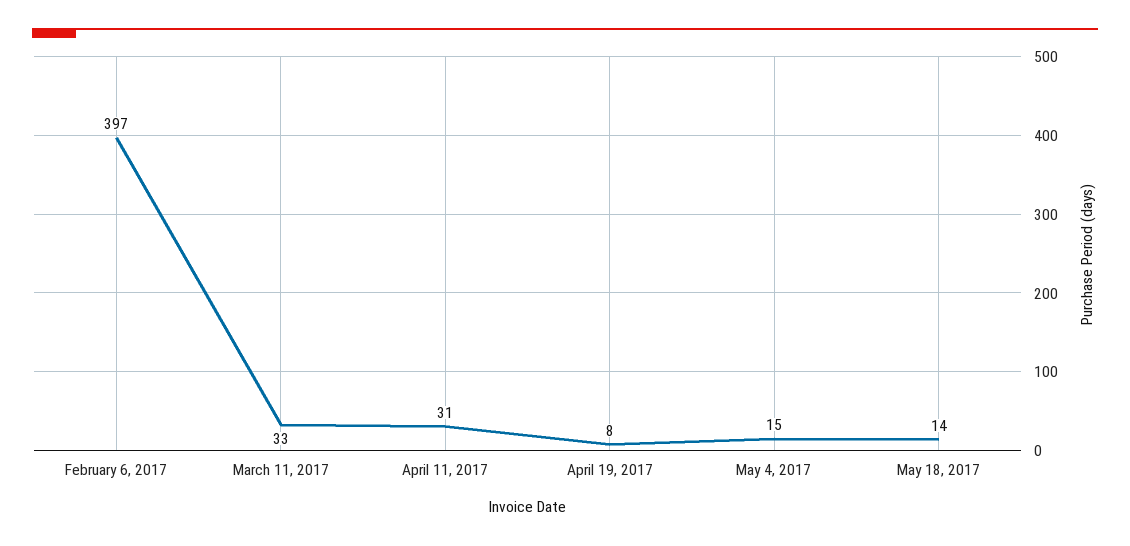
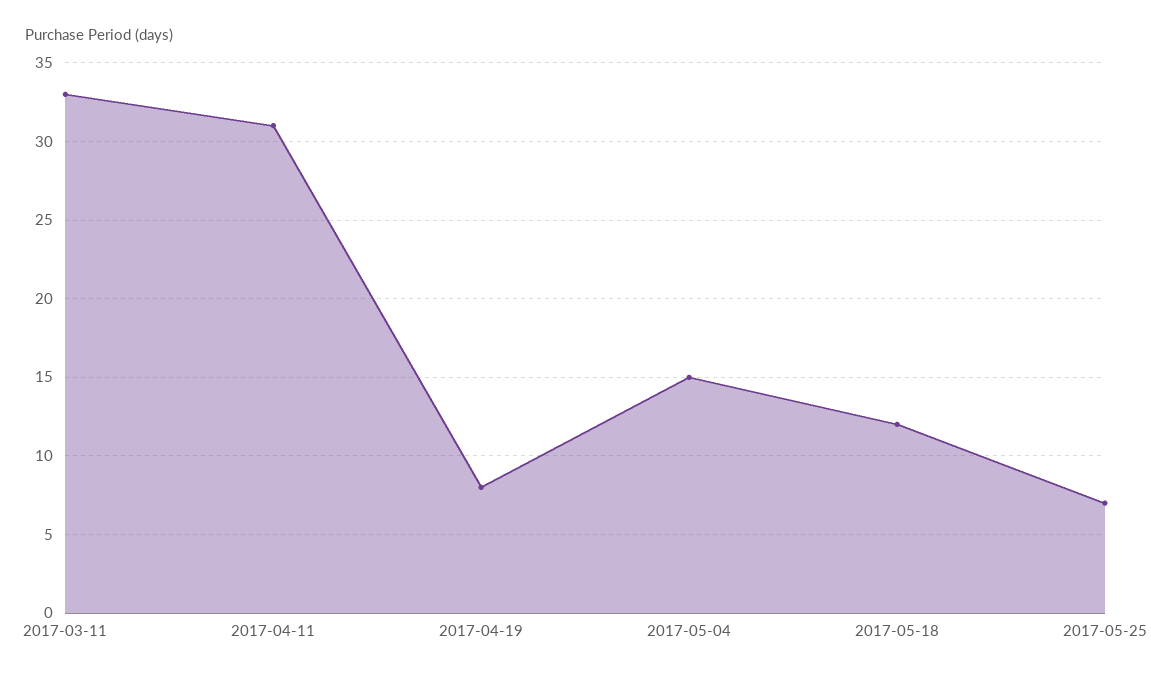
February 6, 2017: 397 -> none
May 18, 2017: 14 -> 12
2017-05-25: none -> 7

